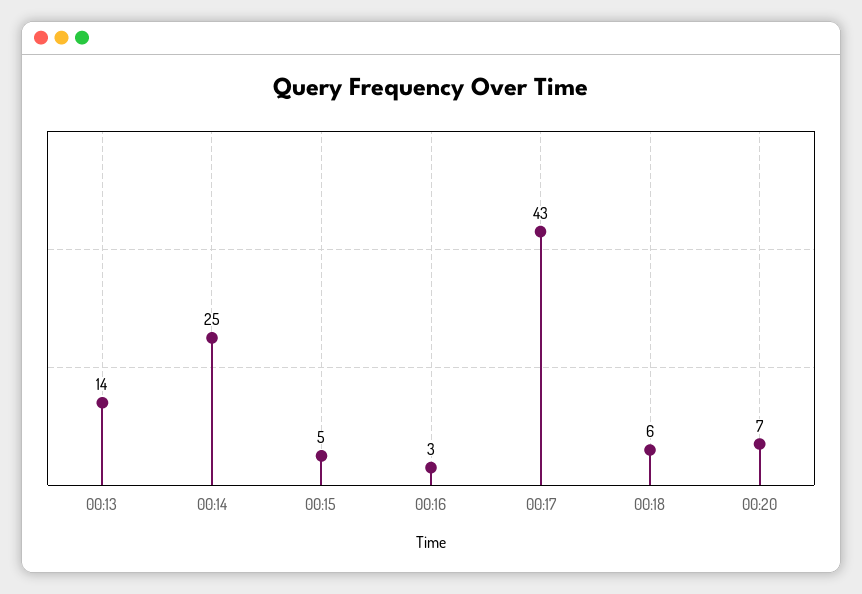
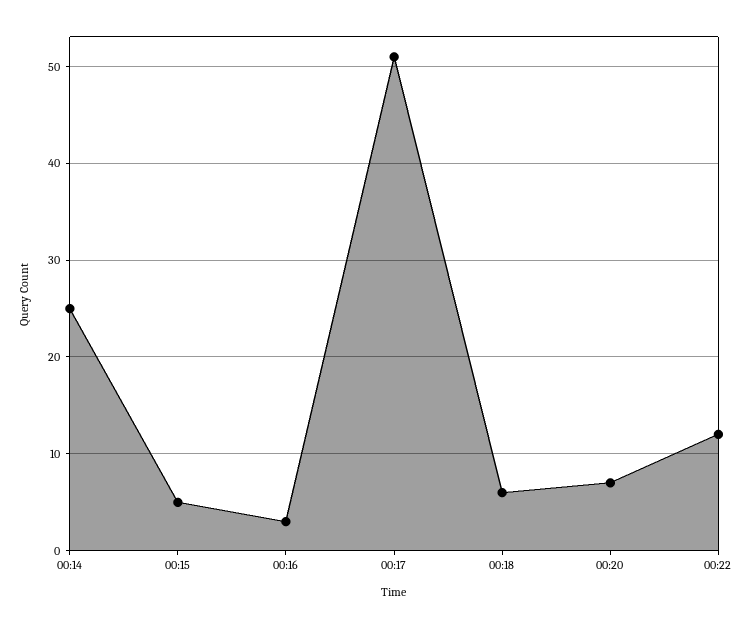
00:13: 14 -> none
00:17: 43 -> 51
00:22: none -> 12

